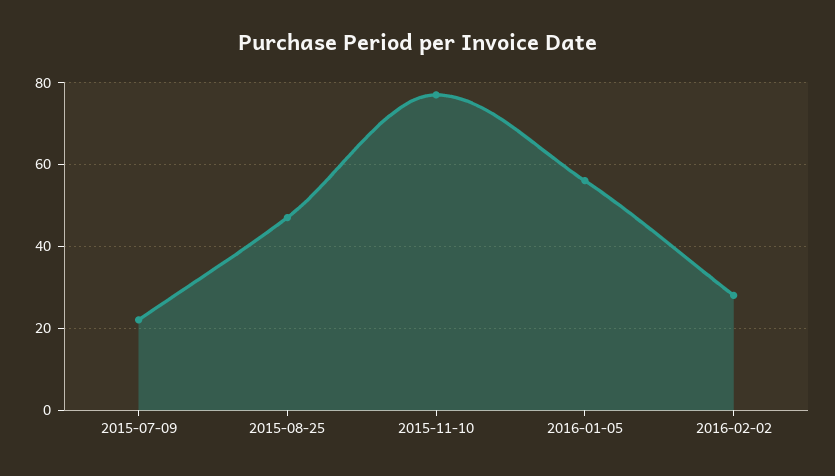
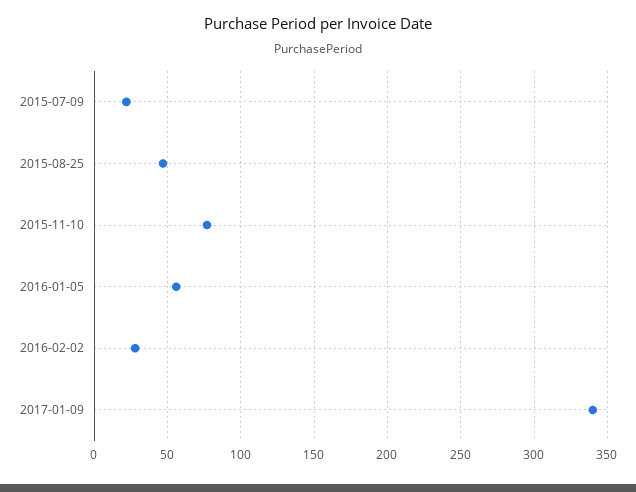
2017-01-09: none -> 340

